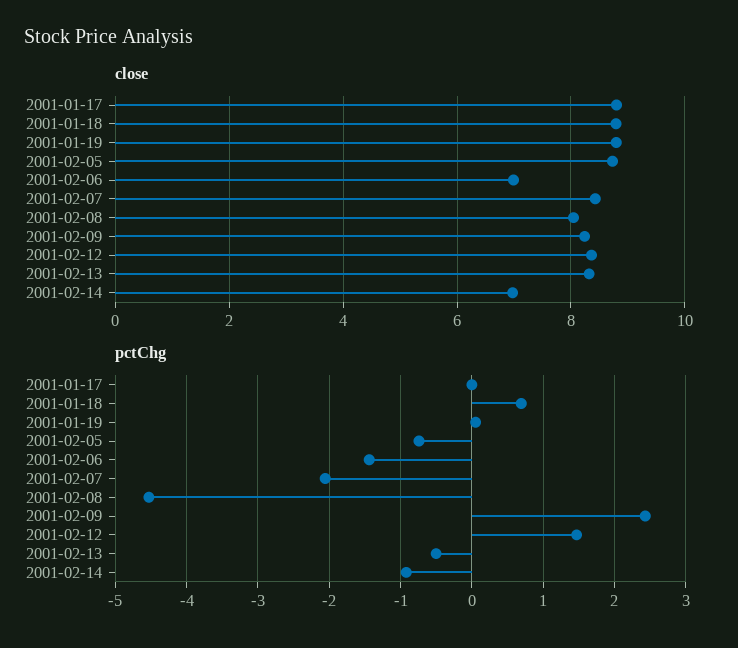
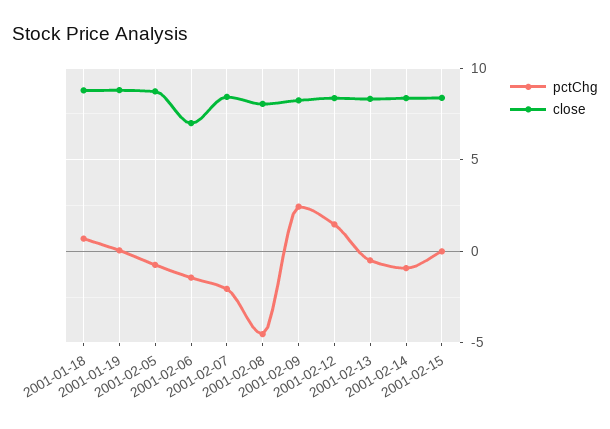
close, 2001-01-17: 8.8 -> none
close, 2001-02-14: 7 -> 8.5
pctChg, 2001-01-17: 0 -> none
pctChg, 2001-02-15: none -> 0
close, 2001-02-15: none -> 8.5

